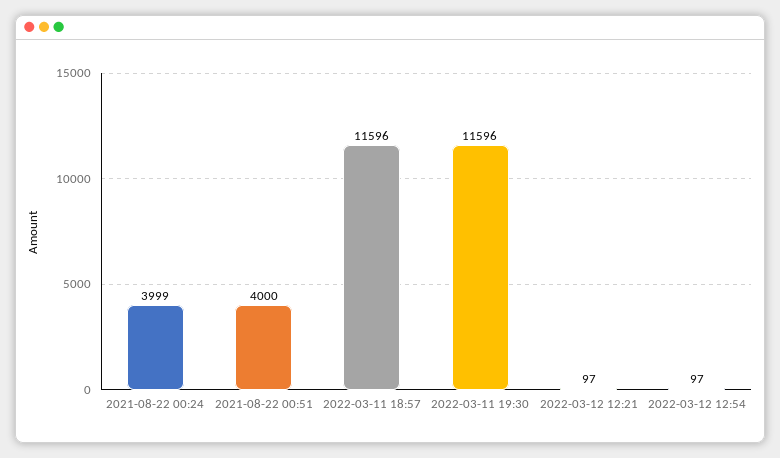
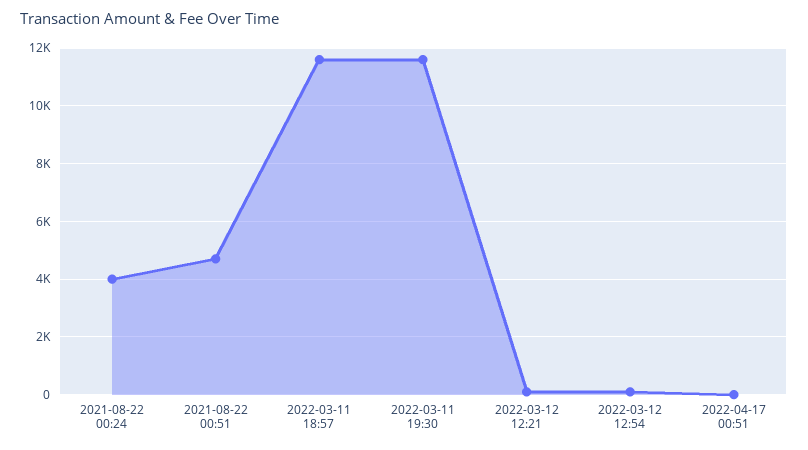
2021-08-22 00:51: 4000 -> 4750
2022-04-17 00:51: none -> 0

